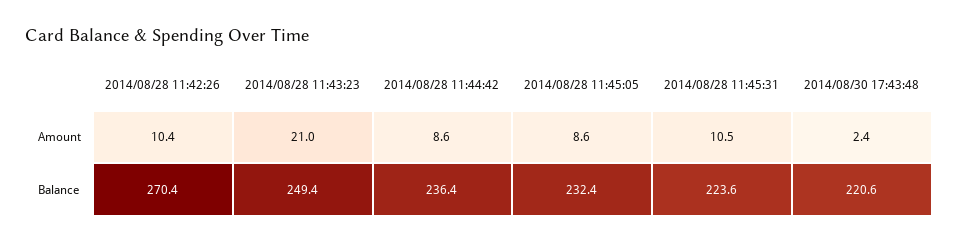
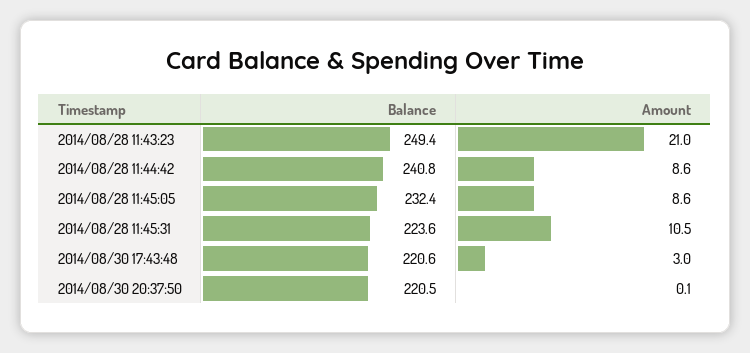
2014/08/28 11:42:26, Amount: 10.4 -> none
2014/08/30 17:43:48, Amount: 2.4 -> 3
2014/08/28 11:42:26, Balance: 270.4 -> none
2014/08/28 11:44:42, Balance: 236.4 -> 240.8
2014/08/30 20:37:50, Balance: none -> 220.5
2014/08/30 20:37:50, Amount: none -> 0.1

